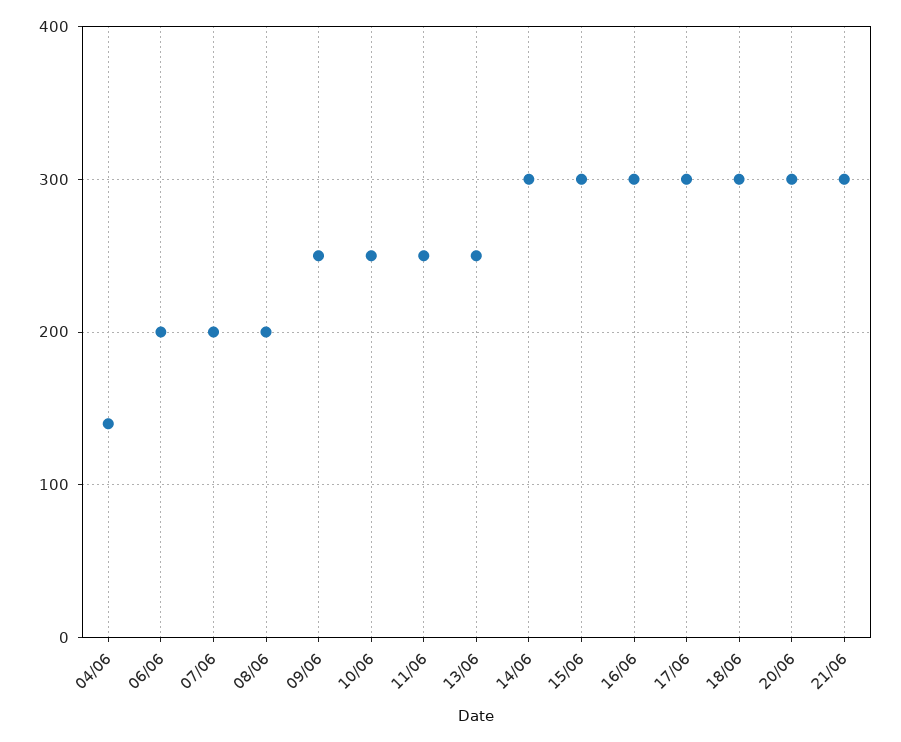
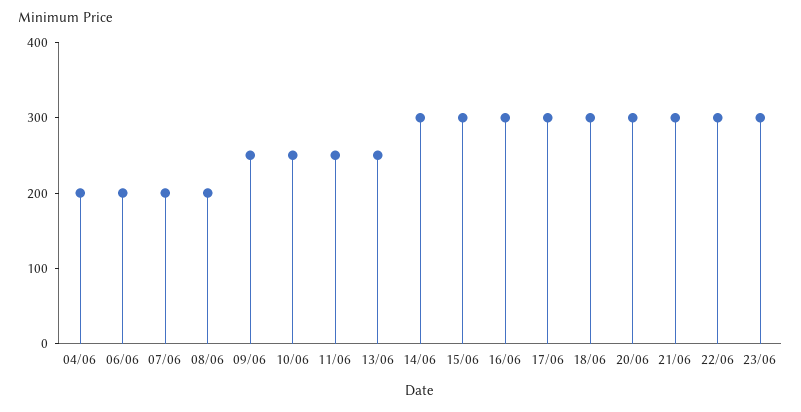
04/06: 140 -> 200
22/06: none -> 300
23/06: none -> 300

